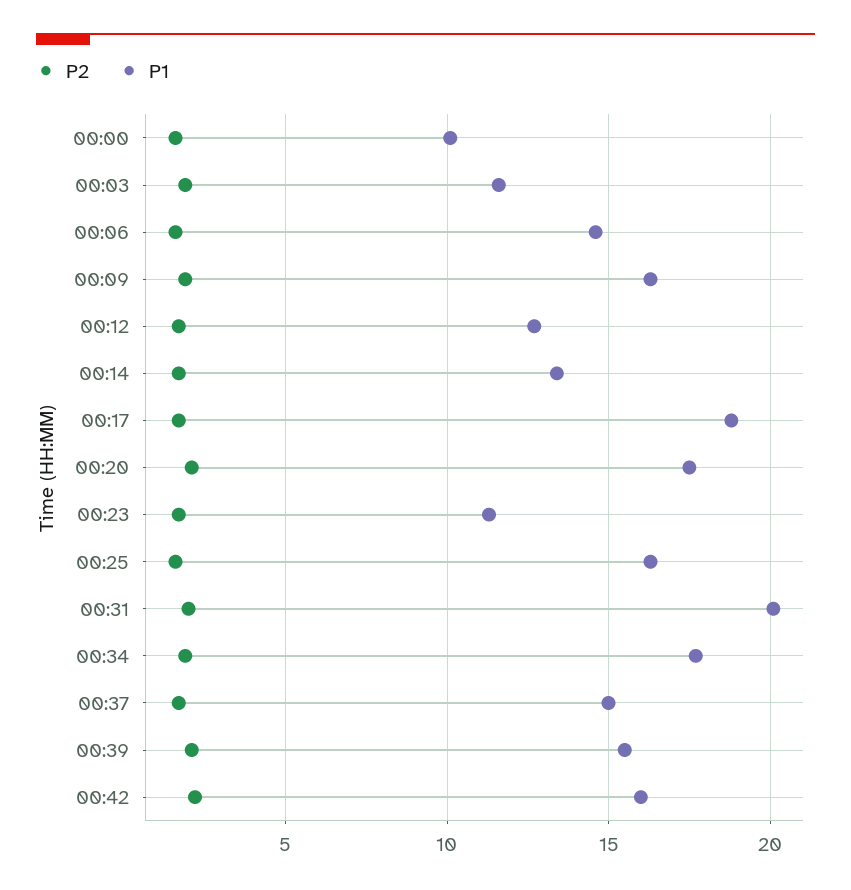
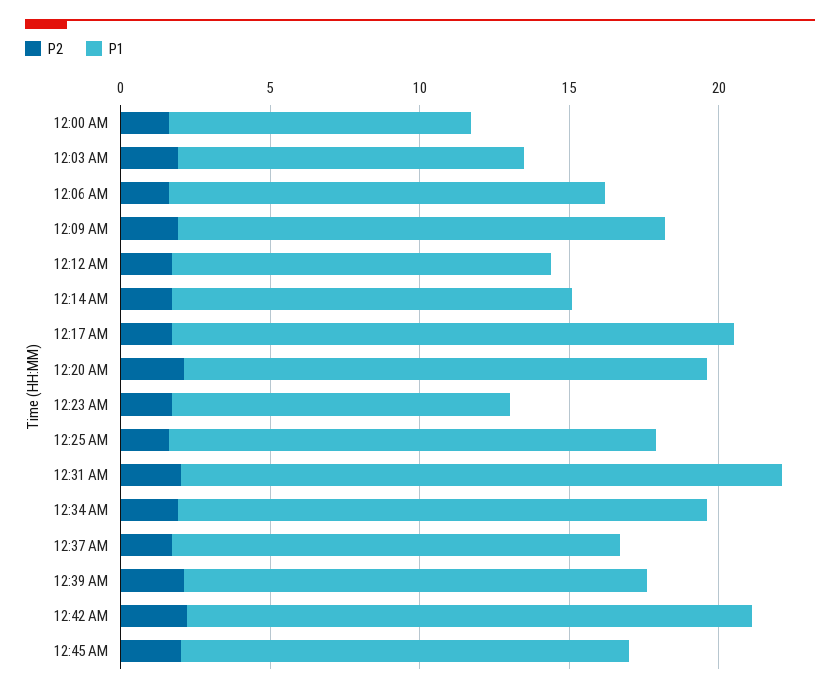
P1, 00:42: 16 -> 19
P2, 12:45 AM: none -> 2
P1, 12:45 AM: none -> 15

